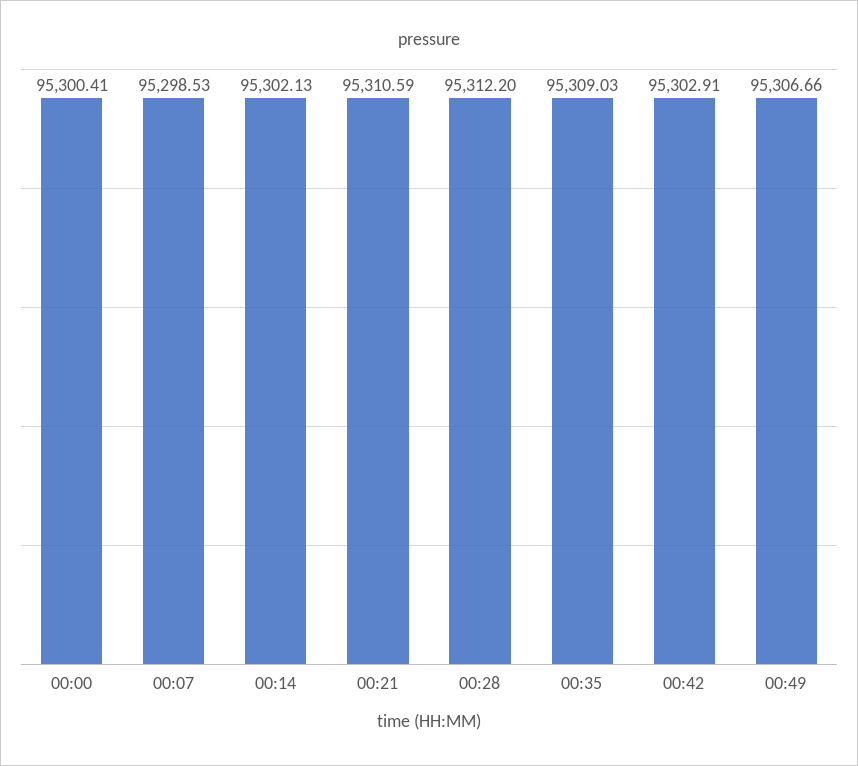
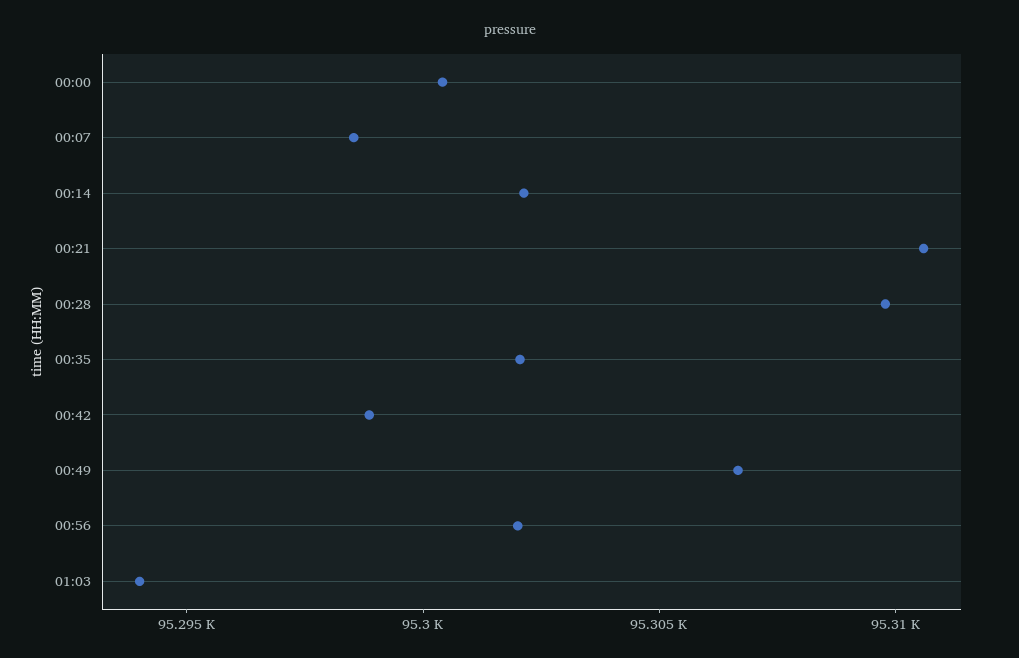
00:28: 95312.2 -> 95310
00:35: 95309.03 -> 95302
00:42: 95302.91 -> 95299
00:56: none -> 95302
01:03: none -> 95294

